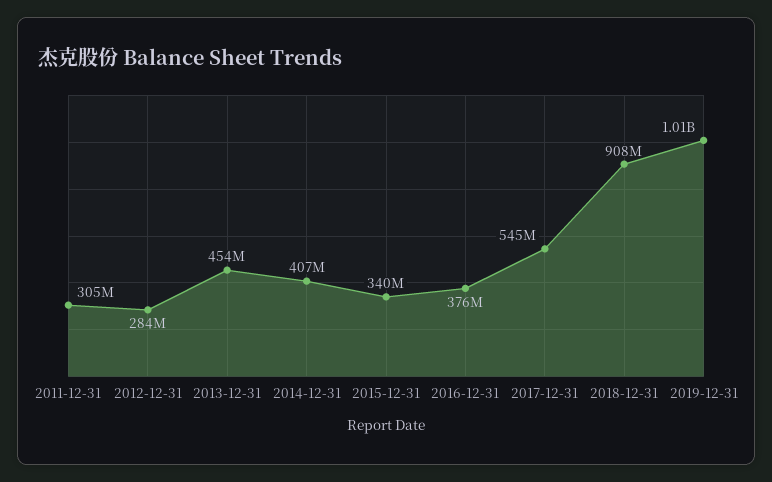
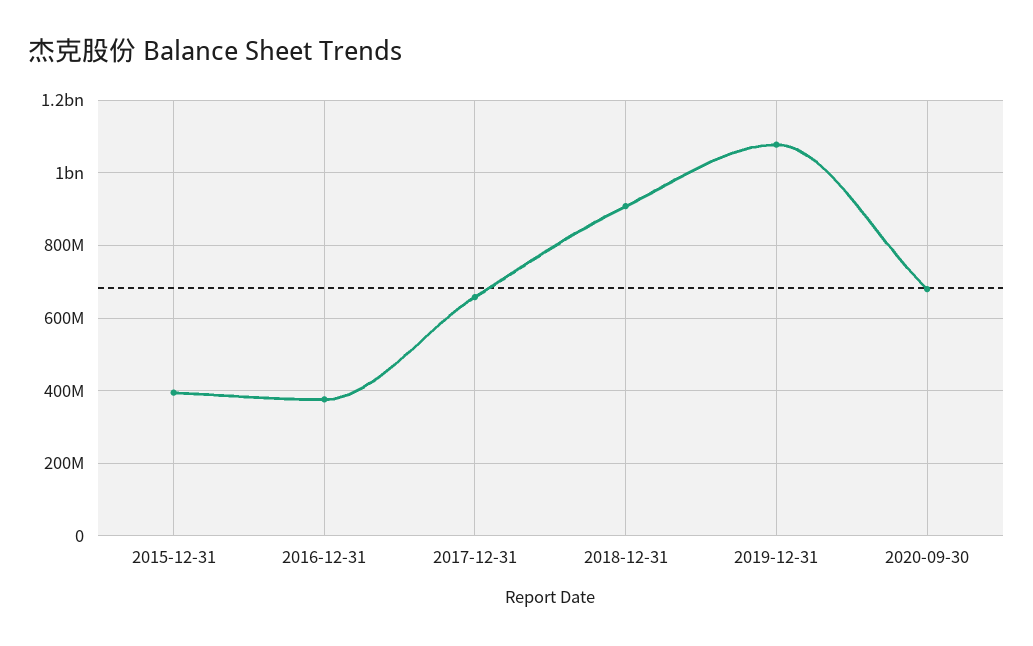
2011-12-31: 305000000 -> none
2012-12-31: 284000000 -> none
2013-12-31: 454000000 -> none
2014-12-31: 407000000 -> none
2015-12-31: 340000000 -> 400000000
2017-12-31: 545000000 -> 660000000
2019-12-31: 1010000000 -> 1080000000
2020-09-30: none -> 680000000

